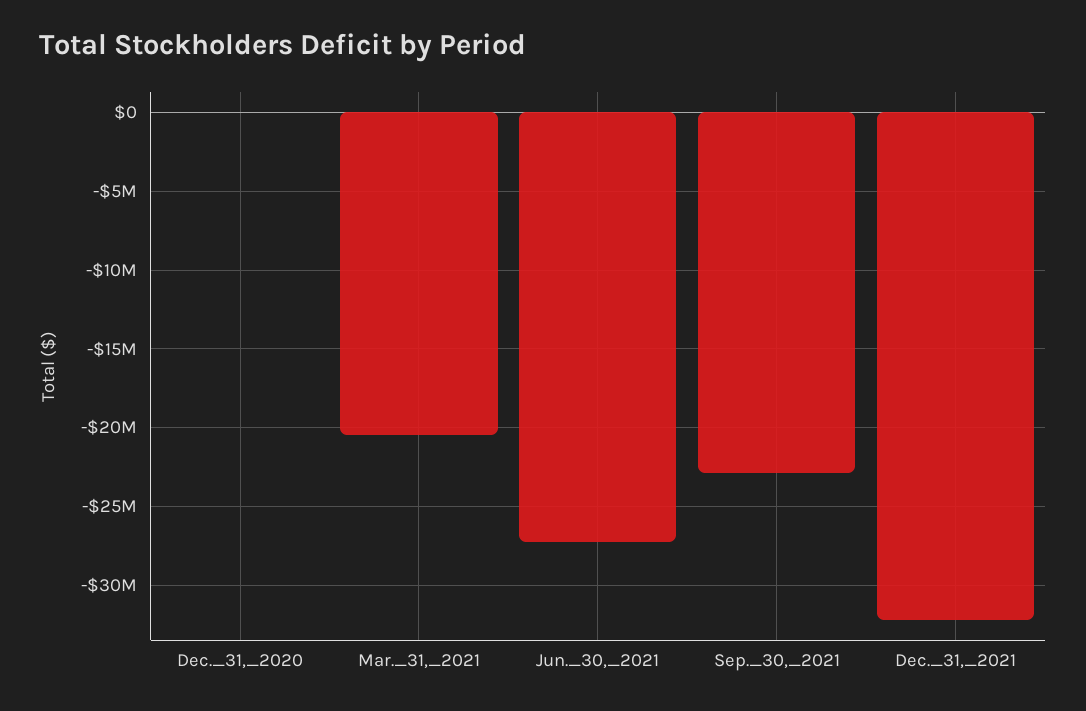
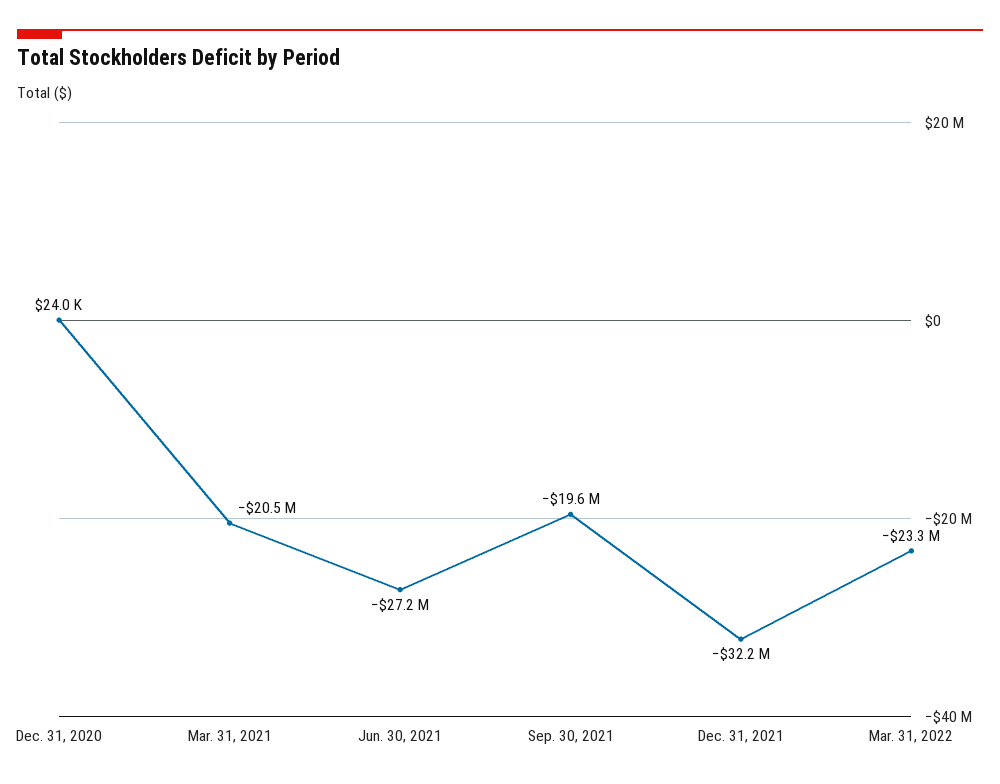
Sep._30,_2021: -23000000 -> -19600000
Mar. 31, 2022: none -> -23300000

